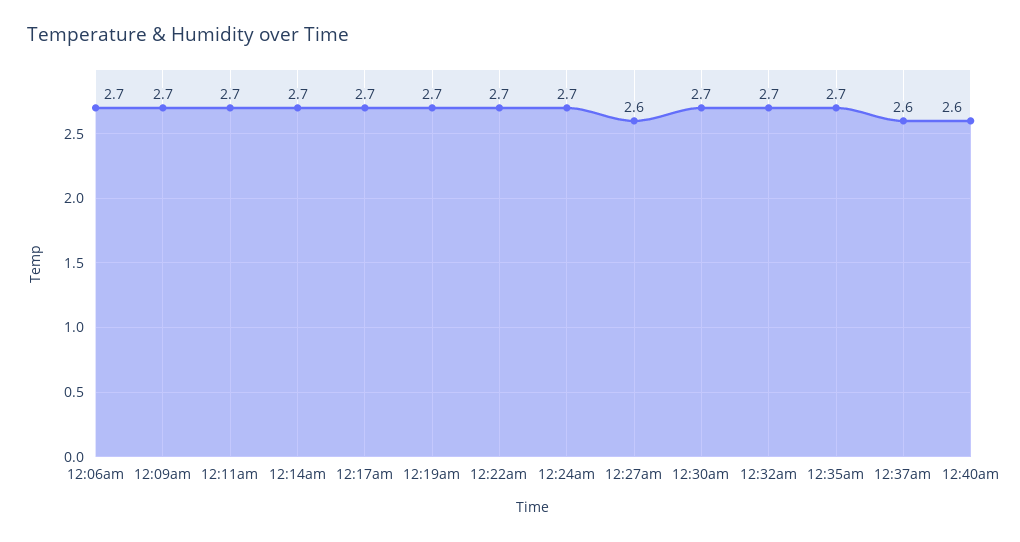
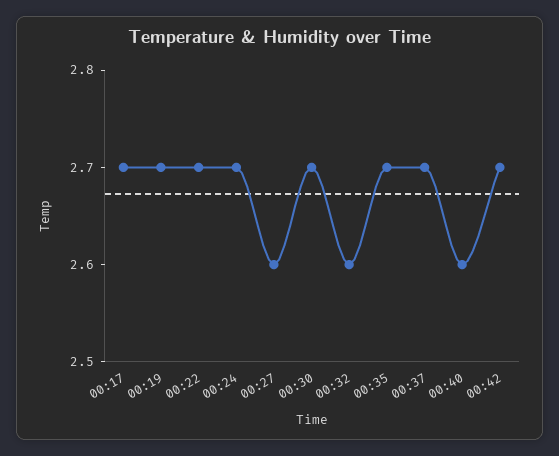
12:06am: 2.7 -> none
12:09am: 2.7 -> none
12:11am: 2.7 -> none
12:14am: 2.7 -> none
12:32am: 2.7 -> 2.6
12:37am: 2.6 -> 2.7
00:42: none -> 2.7

